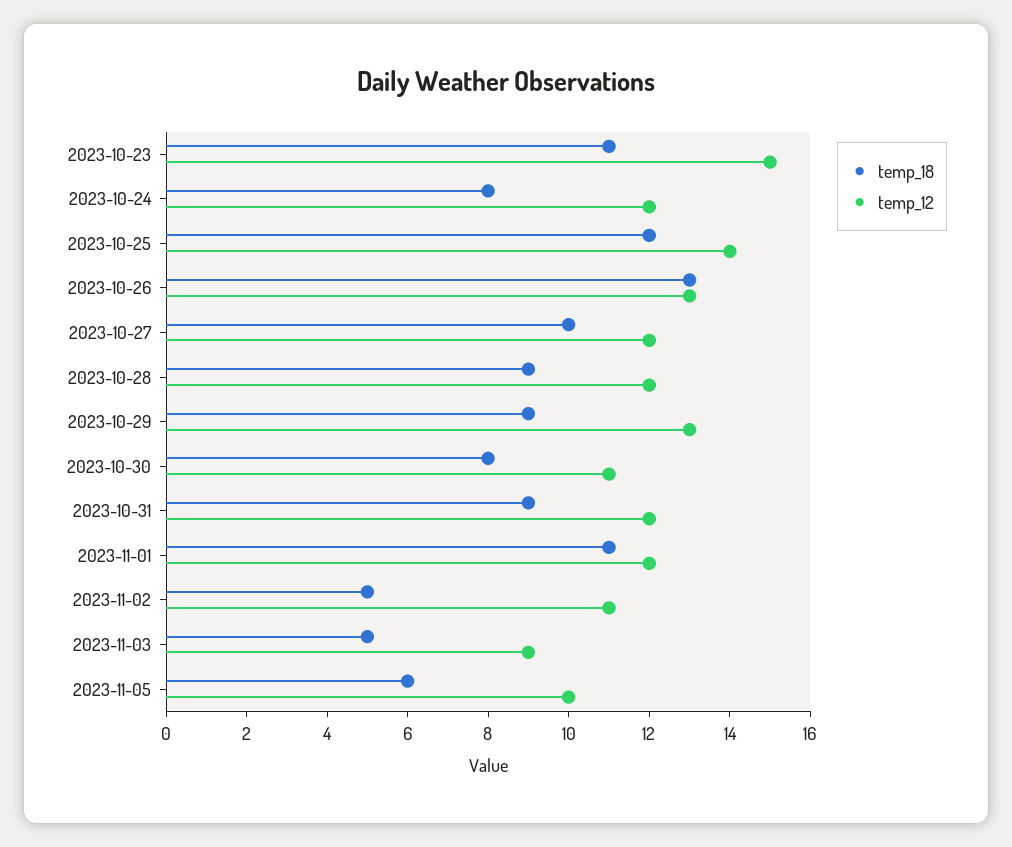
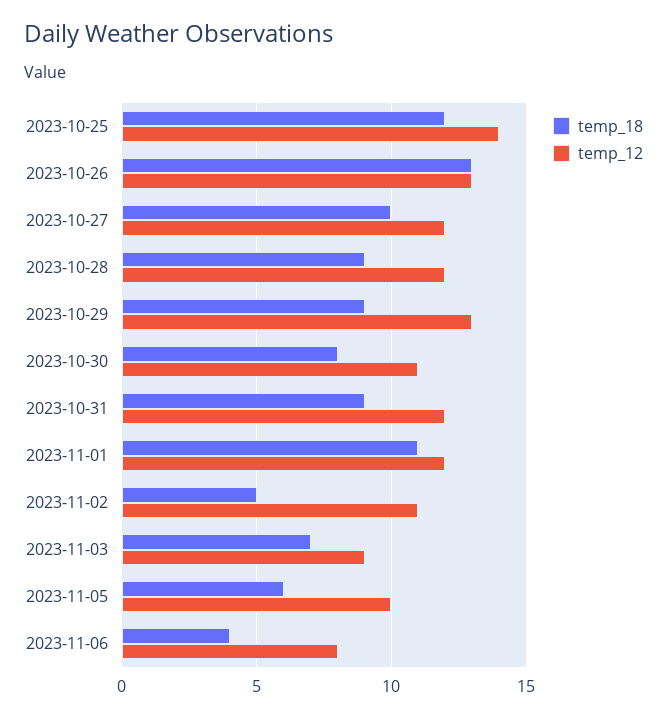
temp_18, 2023-10-23: 11 -> none
temp_12, 2023-10-23: 15 -> none
temp_18, 2023-10-24: 8 -> none
temp_12, 2023-10-24: 12 -> none
temp_18, 2023-11-03: 5 -> 7
temp_18, 2023-11-06: none -> 4
temp_12, 2023-11-06: none -> 8

